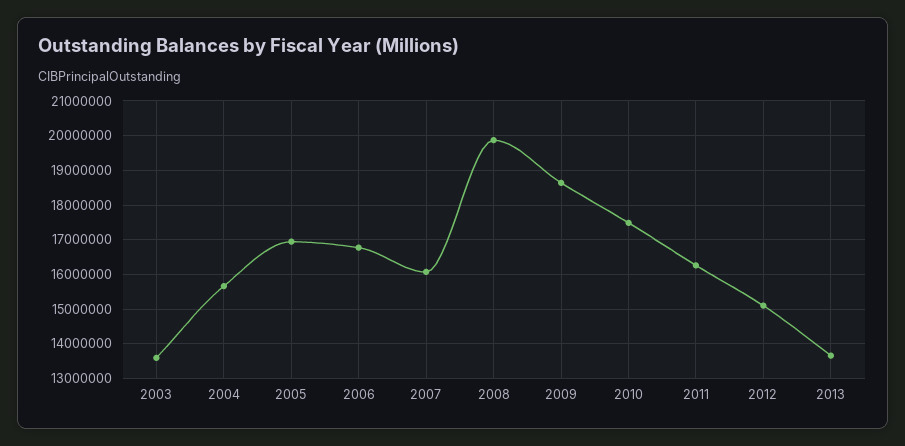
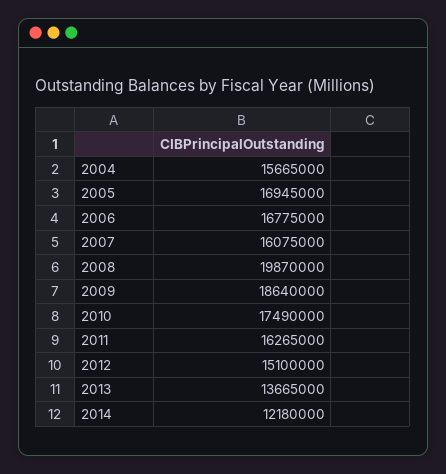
2003: 13600000 -> none
2014: none -> 12180000

